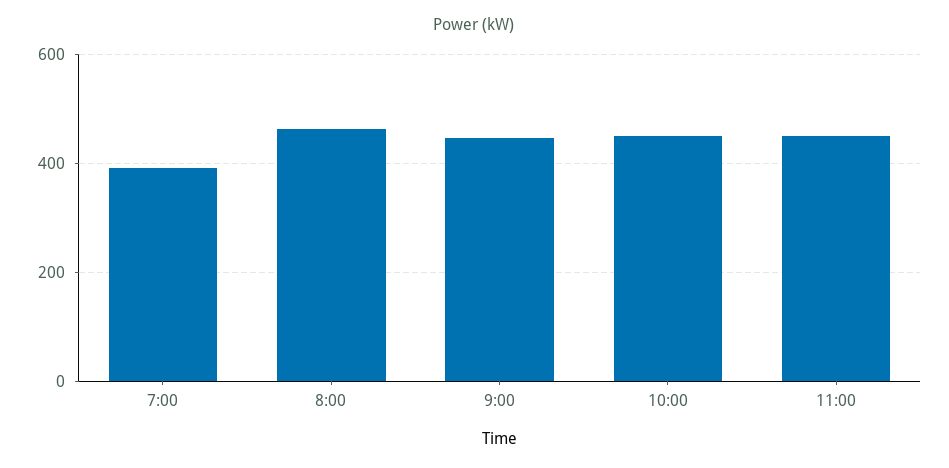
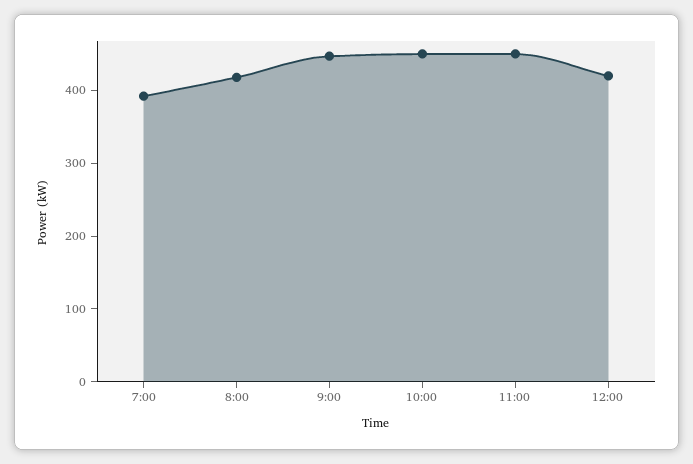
8:00: 460 -> 420
12:00: none -> 420

